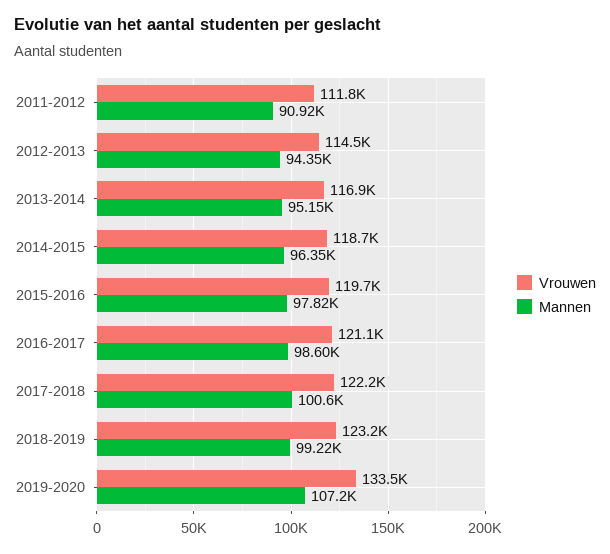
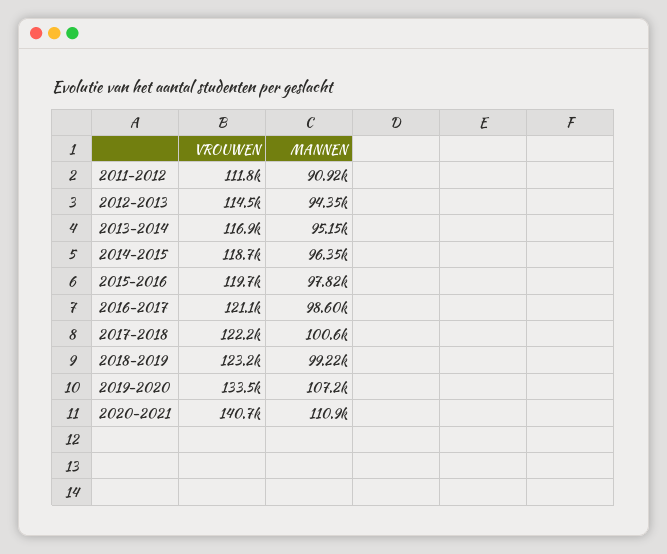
Vrouwen, 2020-2021: none -> 140700
Mannen, 2020-2021: none -> 110900

